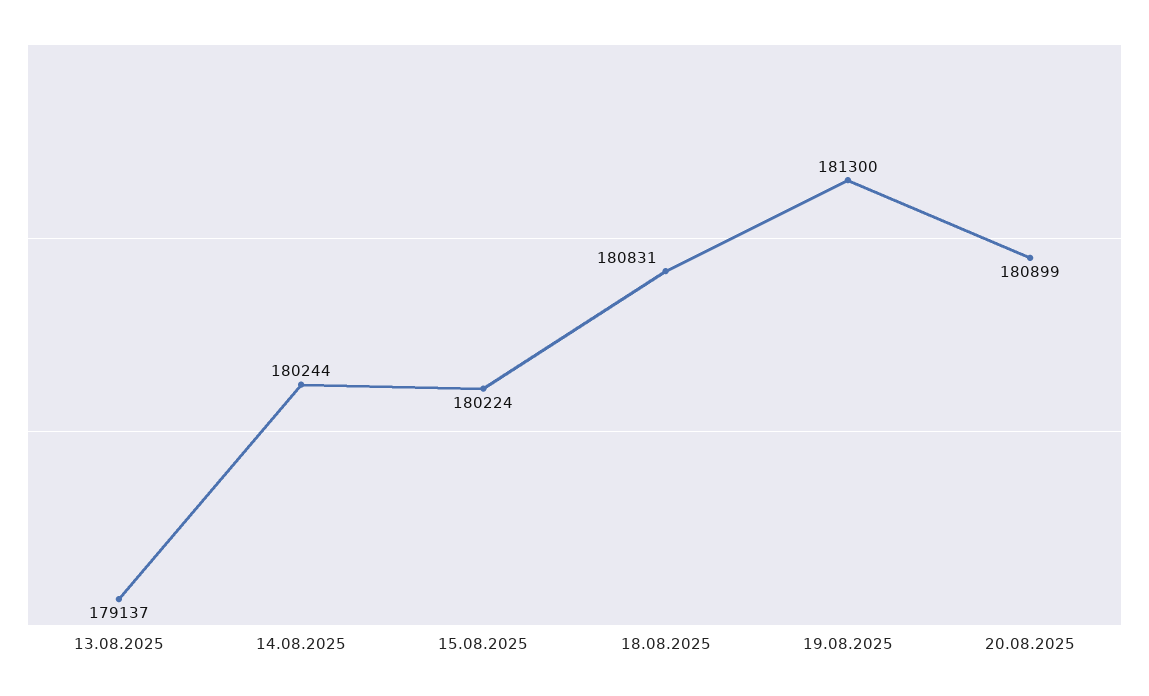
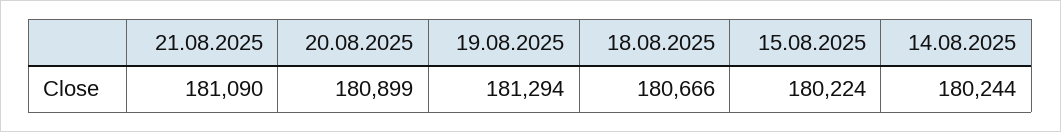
13.08.2025: 179137 -> none
18.08.2025: 180831 -> 180666
19.08.2025: 181300 -> 181294
21.08.2025: none -> 181090

